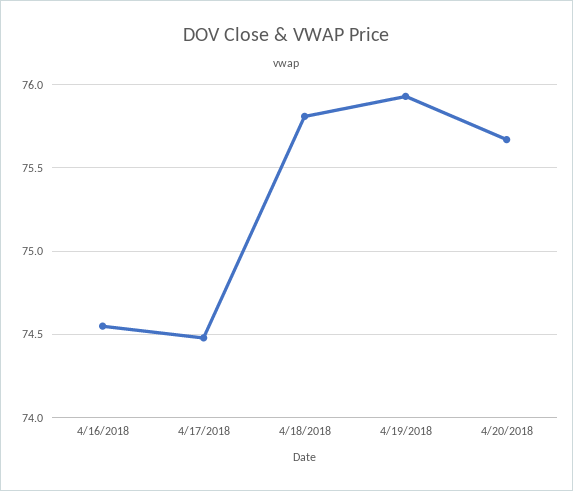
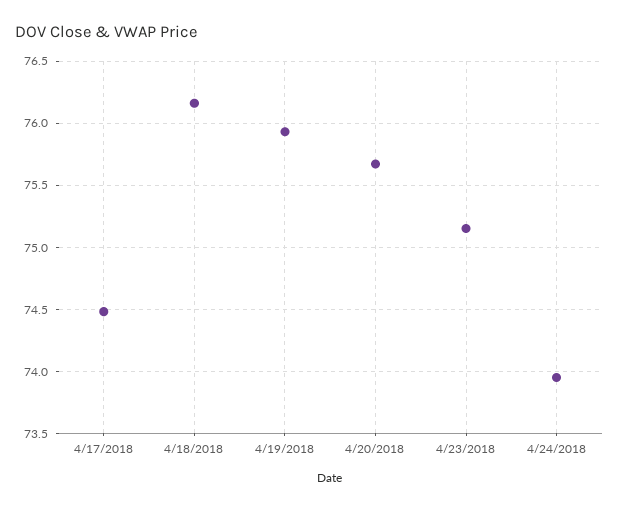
4/16/2018: 74.55 -> none
4/18/2018: 75.8 -> 76.15
4/23/2018: none -> 75.15
4/24/2018: none -> 73.95

